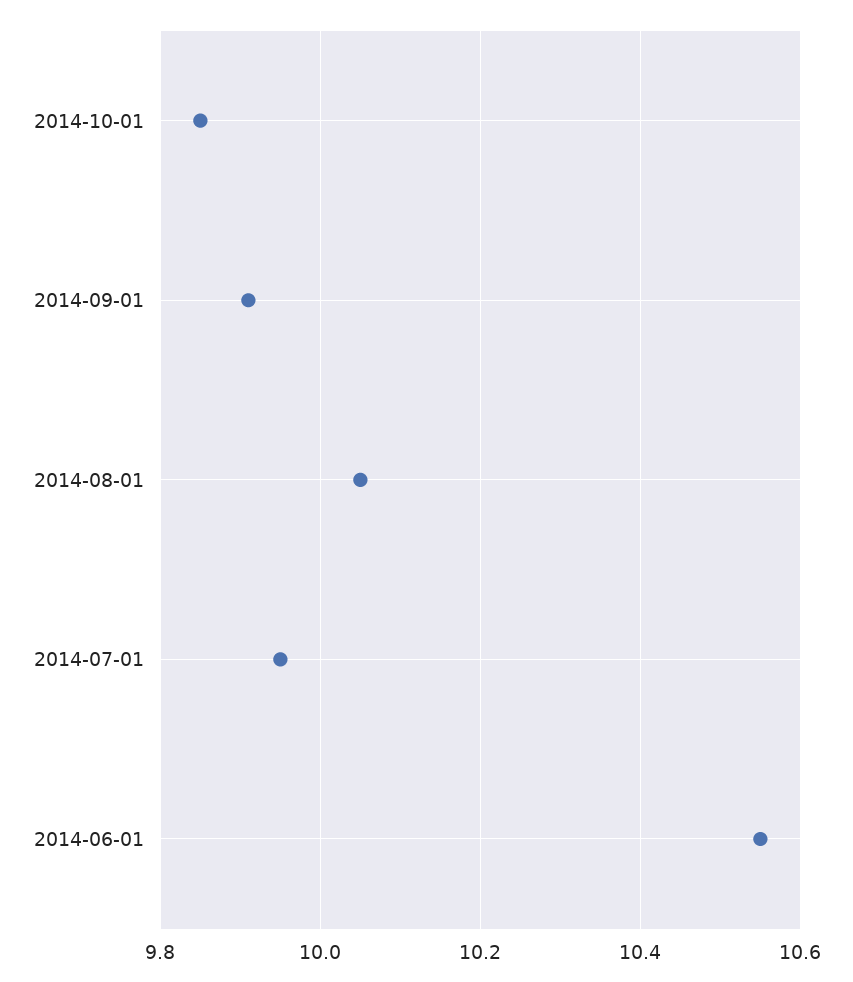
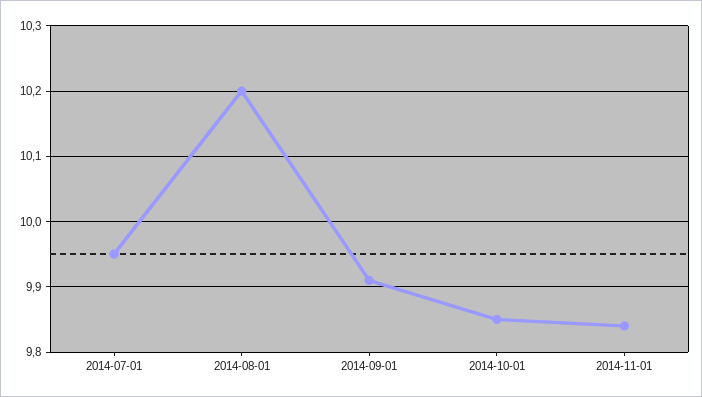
2014-08-01: 10.05 -> 10.2
2014-06-01: 10.55 -> none
2014-11-01: none -> 9.84

